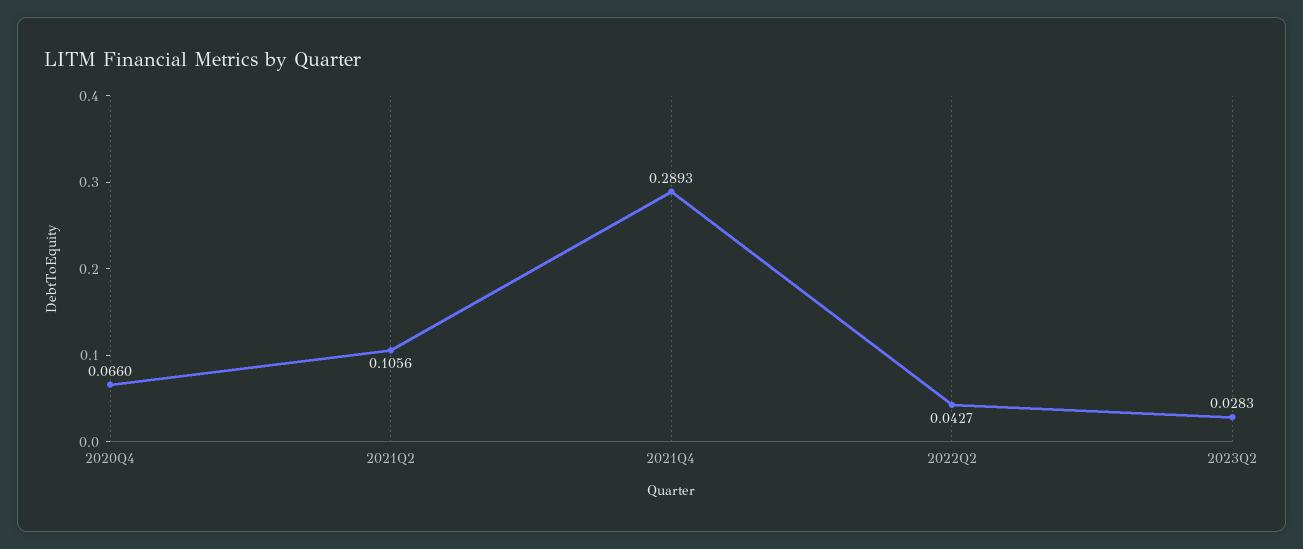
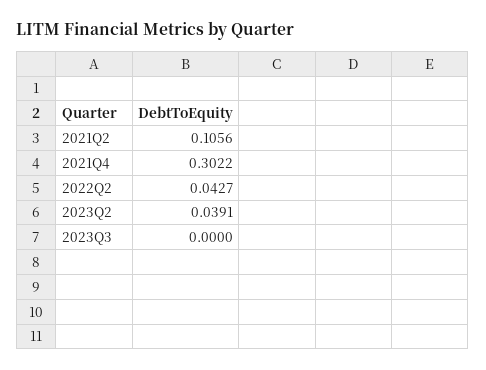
2020Q4: 0.066 -> none
2021Q4: 0.2893 -> 0.3022
2023Q2: 0.0283 -> 0.0391
2023Q3: none -> 0

